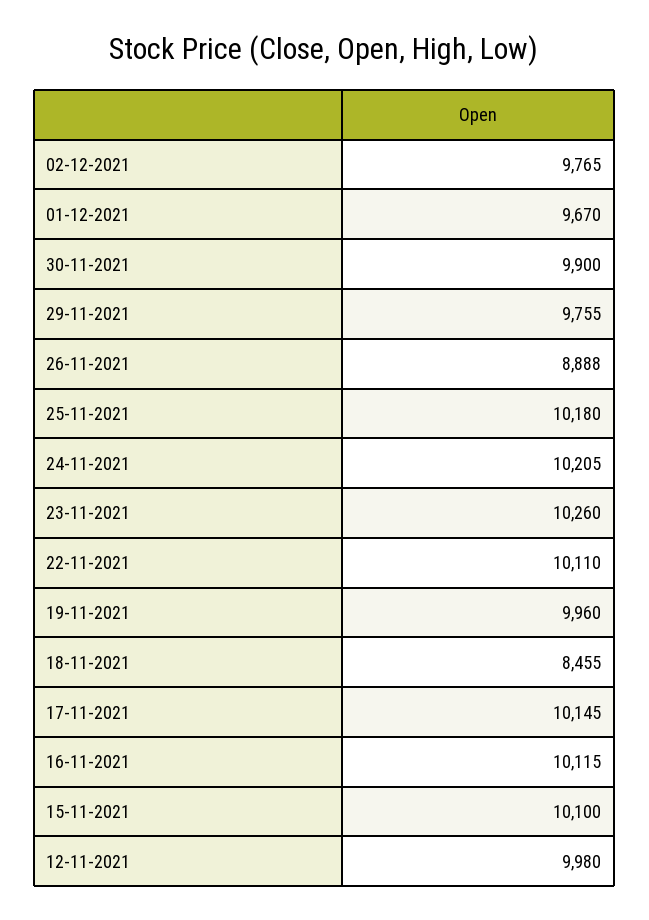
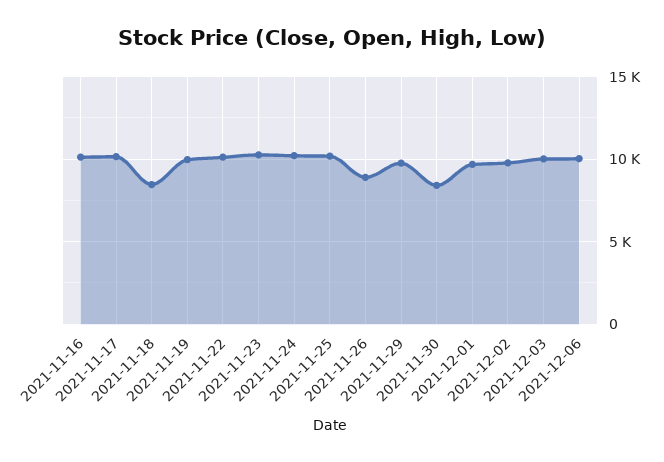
30-11-2021: 9900 -> 8500
15-11-2021: 10100 -> none
12-11-2021: 9980 -> none
2021-12-03: none -> 10000
2021-12-06: none -> 10000

